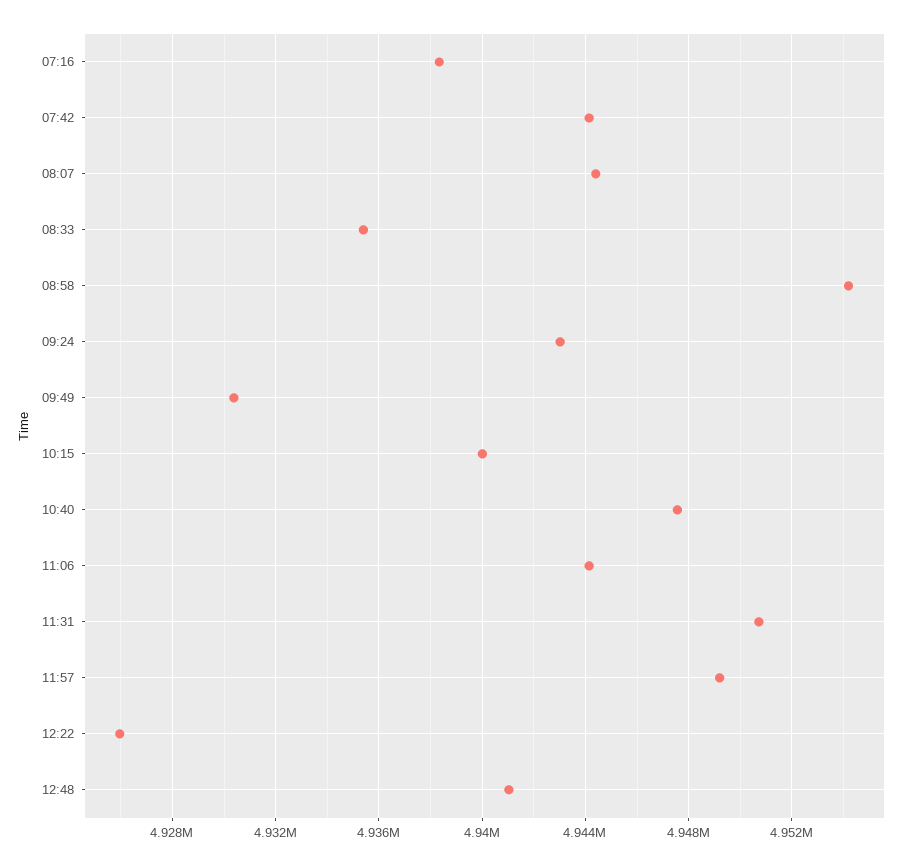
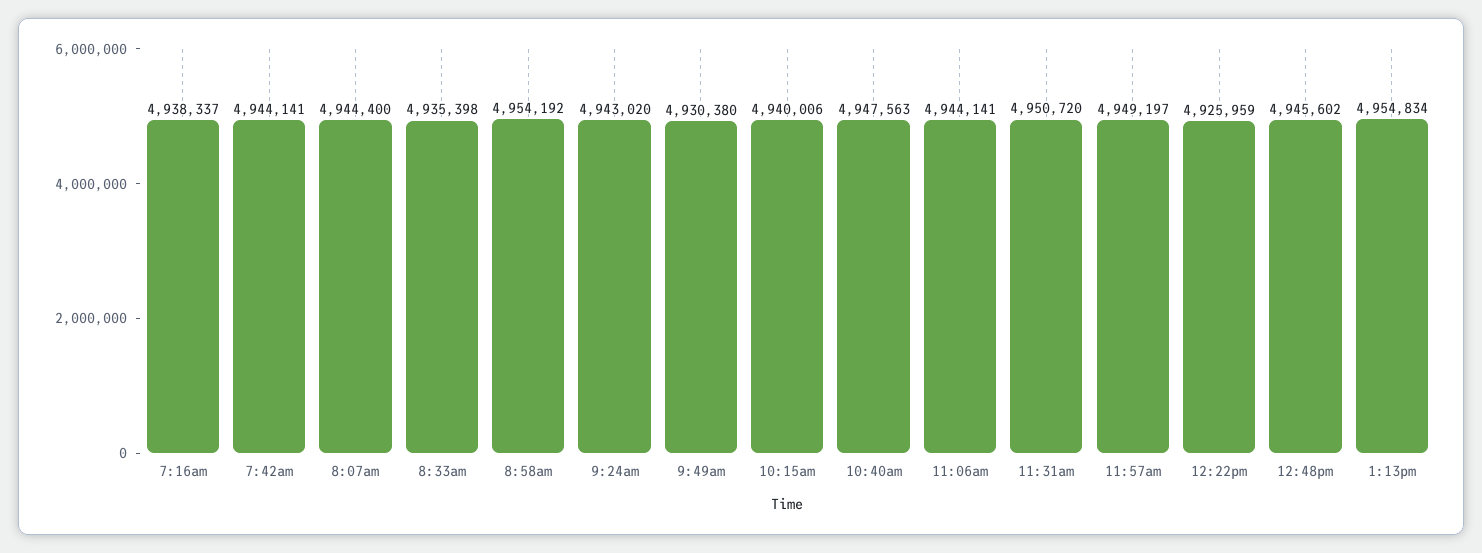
12:48: 4941000 -> 4945602
1:13pm: none -> 4954834

